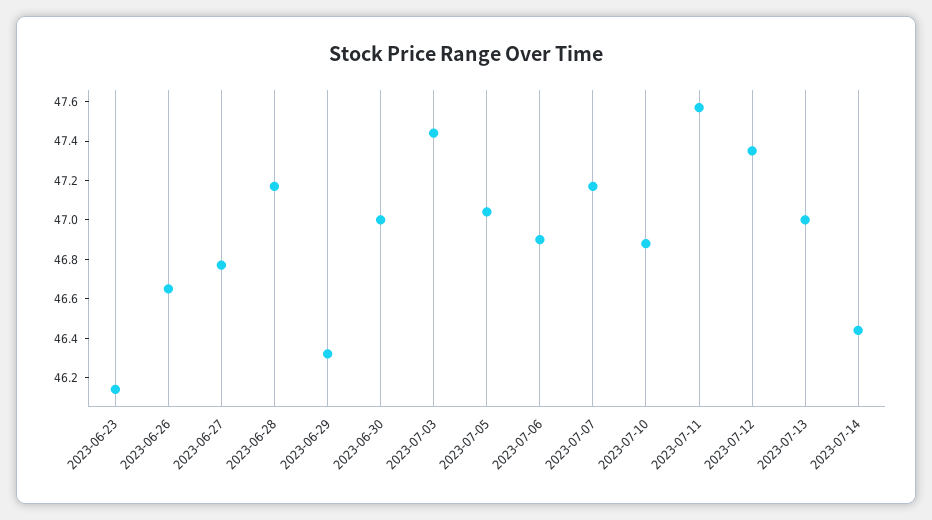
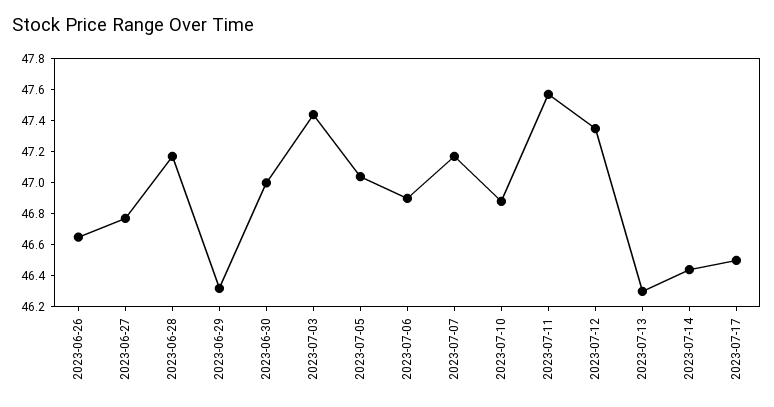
2023-06-23: 46.15 -> none
2023-07-13: 47 -> 46.3
2023-07-17: none -> 46.5

